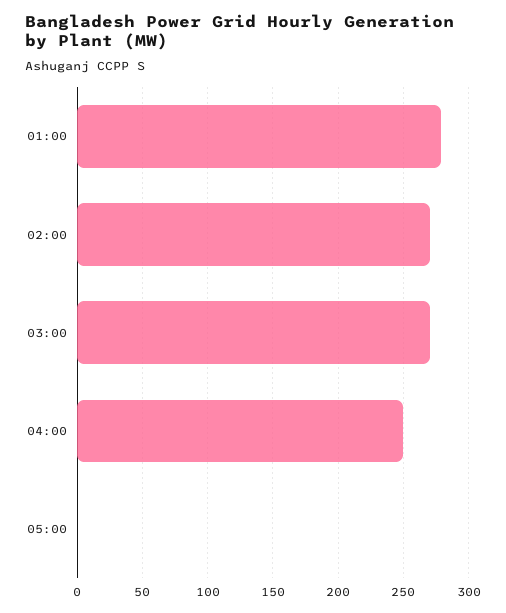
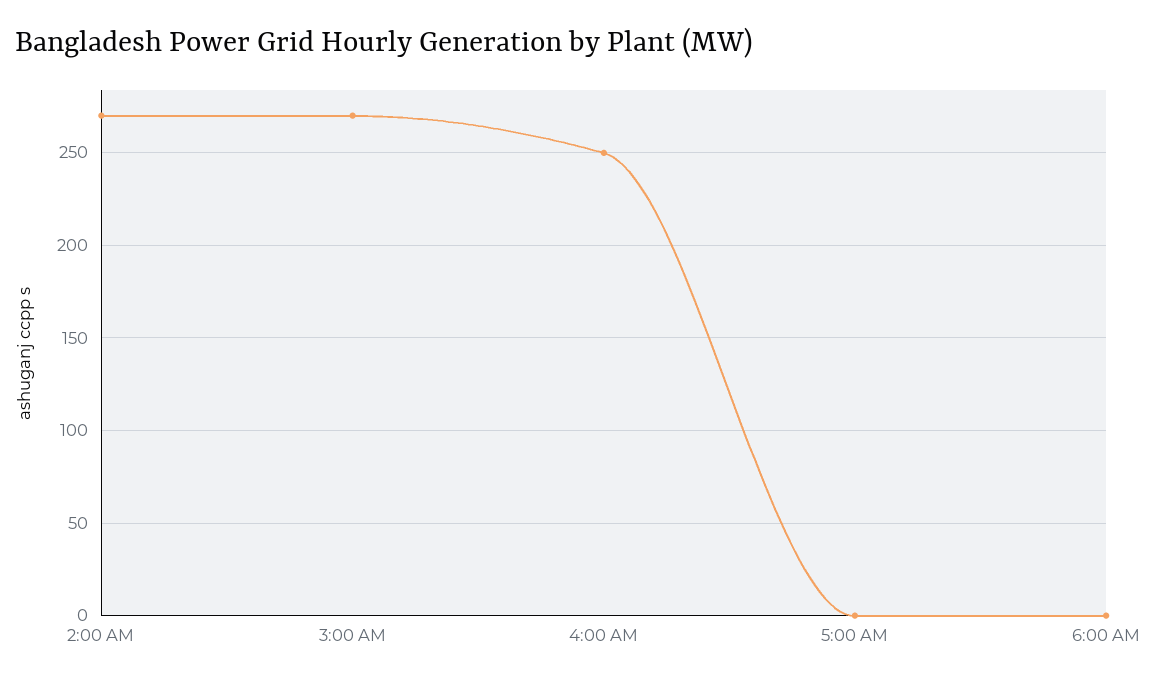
01:00: 280 -> none
6:00 AM: none -> 0

